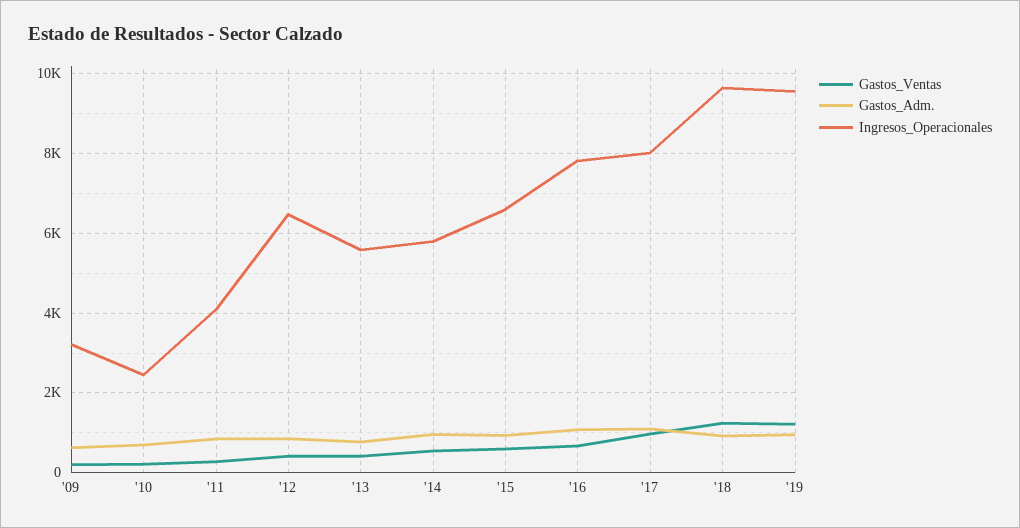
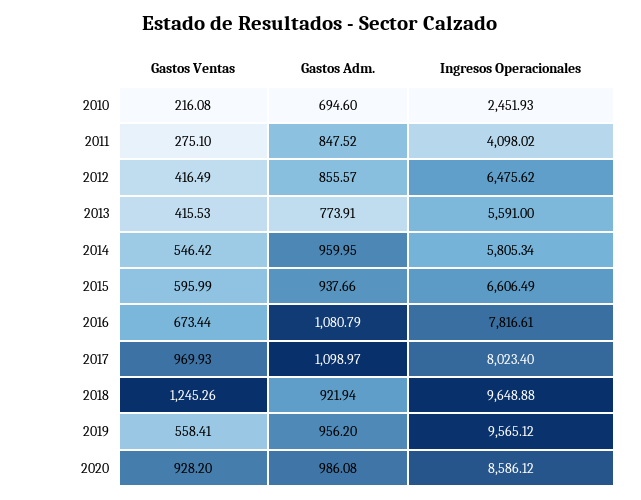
Gastos_Ventas, '09: 200 -> none
Gastos_Adm., '09: 600 -> none
Ingresos_Operacionales, '09: 3200 -> none
Gastos_Ventas, '19: 1200 -> 558.41
Gastos_Ventas, 2020: none -> 928.2
Gastos_Adm., 2020: none -> 986.08
Ingresos_Operacionales, 2020: none -> 8586.12

